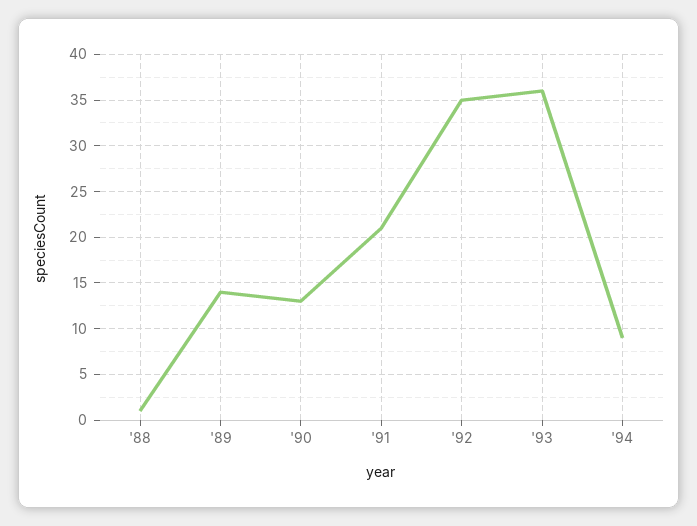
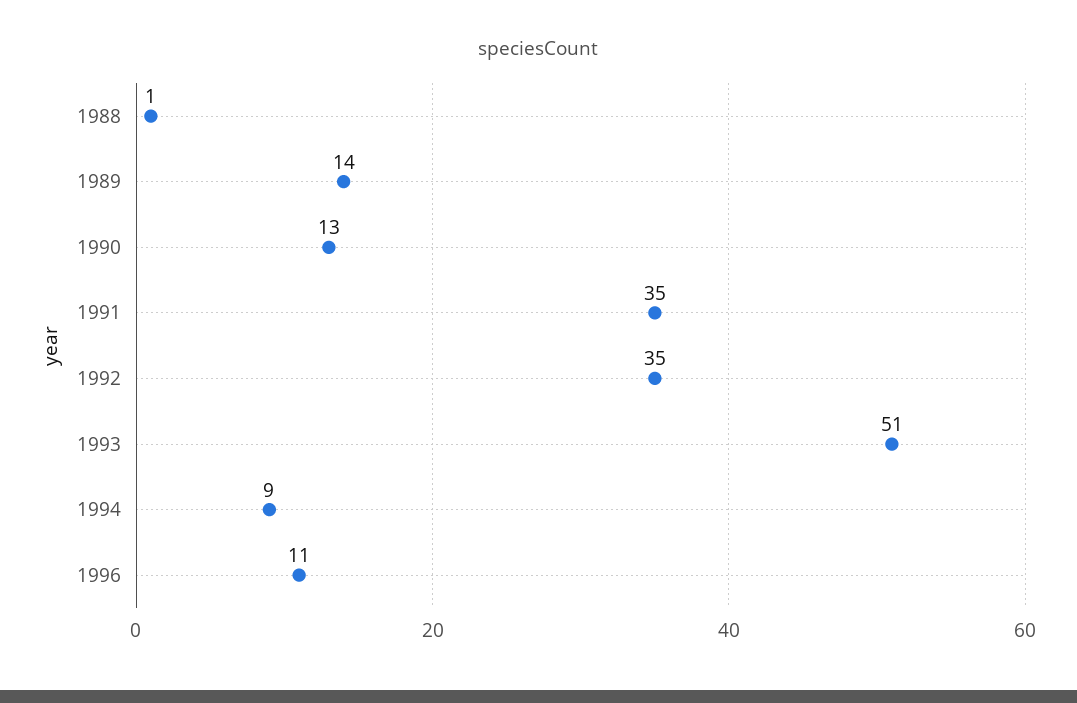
'91: 21 -> 35
'93: 36 -> 51
1996: none -> 11

